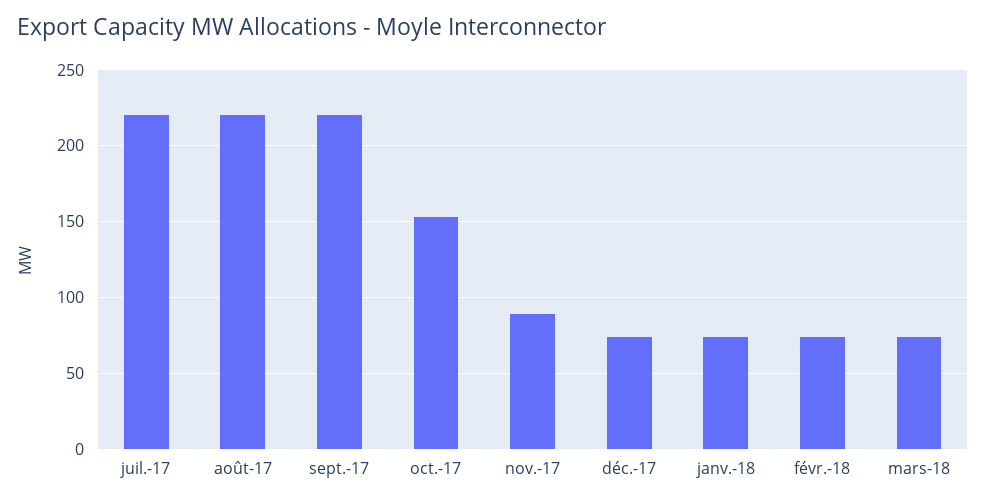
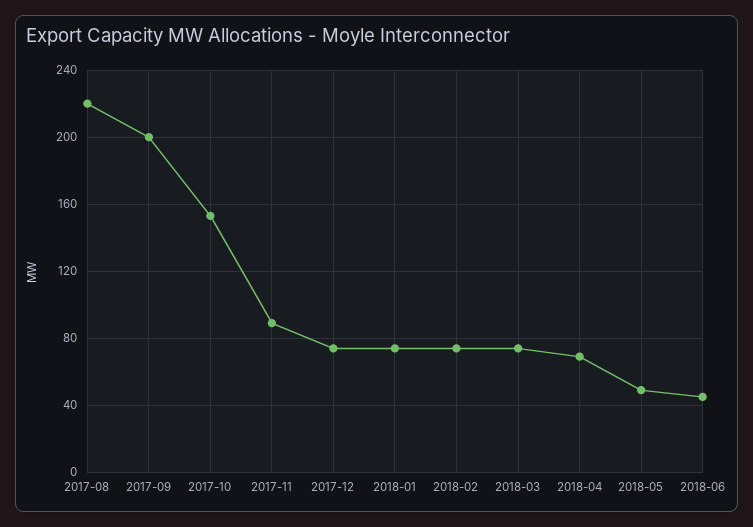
juil.-17: 220 -> none
sept.-17: 220 -> 200
2018-04: none -> 70
2018-05: none -> 50
2018-06: none -> 45

